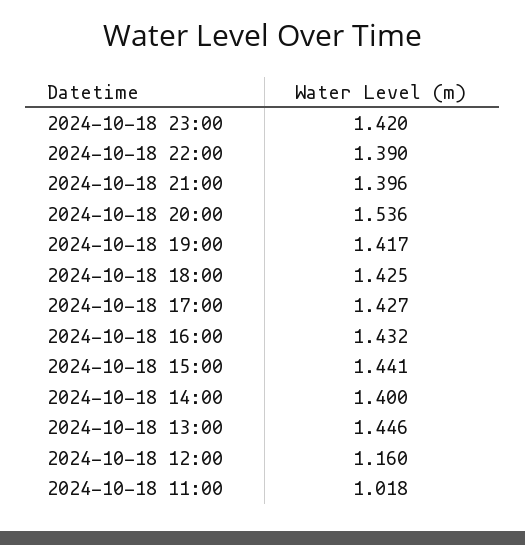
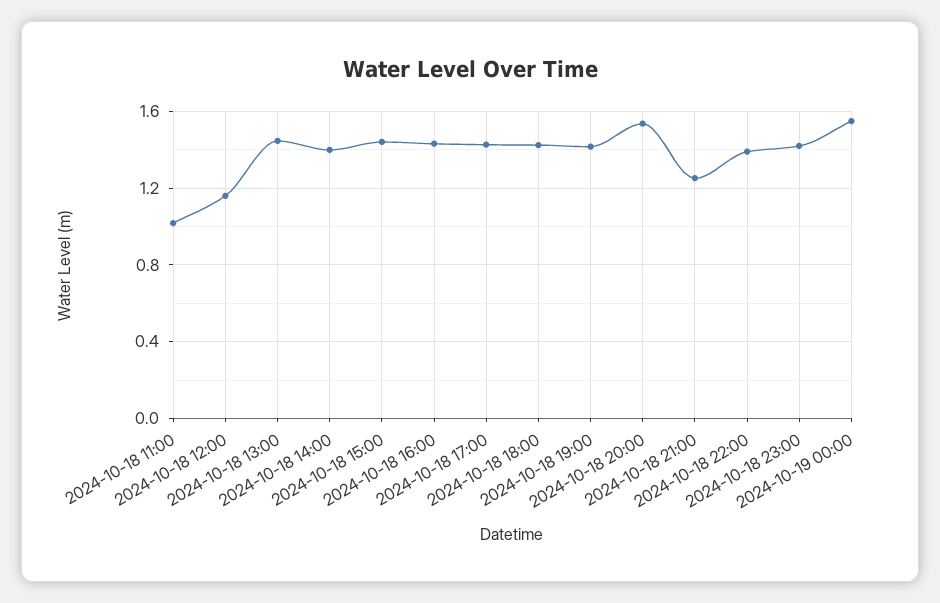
2024-10-18 21:00: 1.396 -> 1.25
2024-10-19 00:00: none -> 1.55

